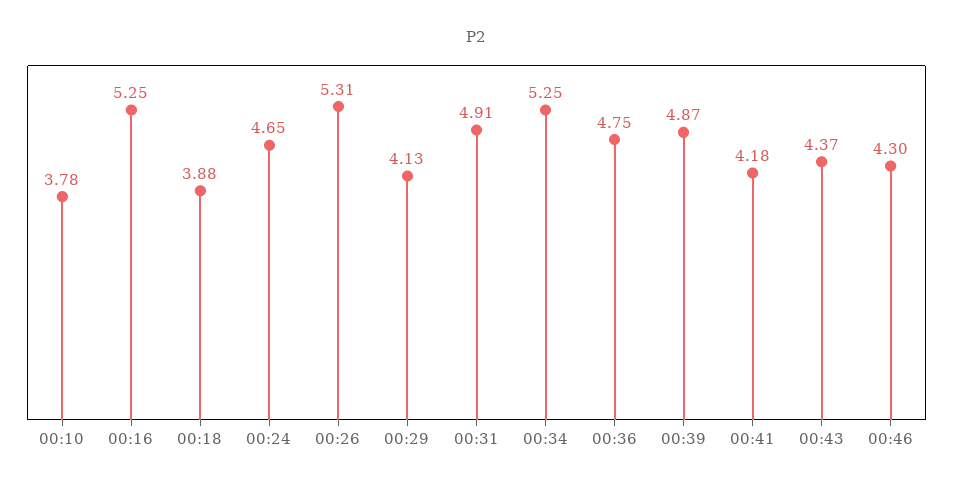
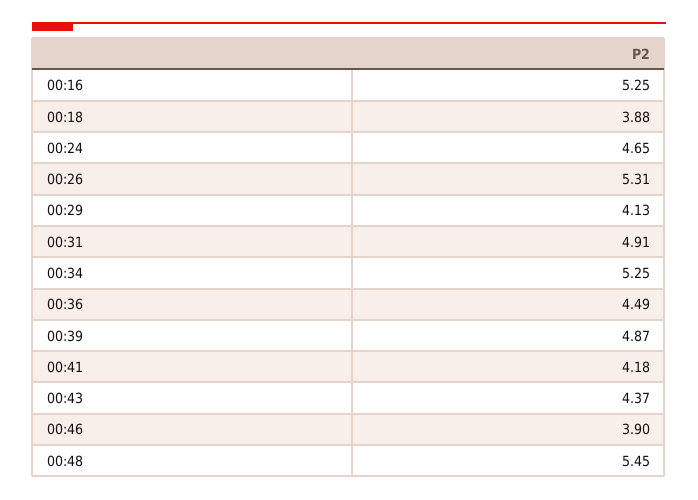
00:10: 3.78 -> none
00:36: 4.75 -> 4.49
00:46: 4.3 -> 3.9
00:48: none -> 5.45

